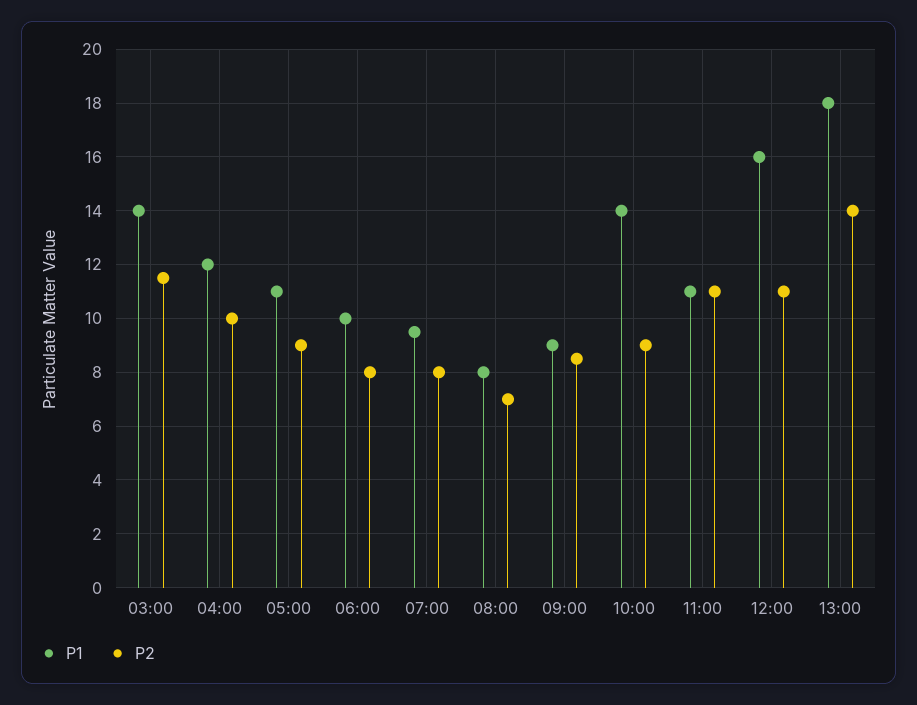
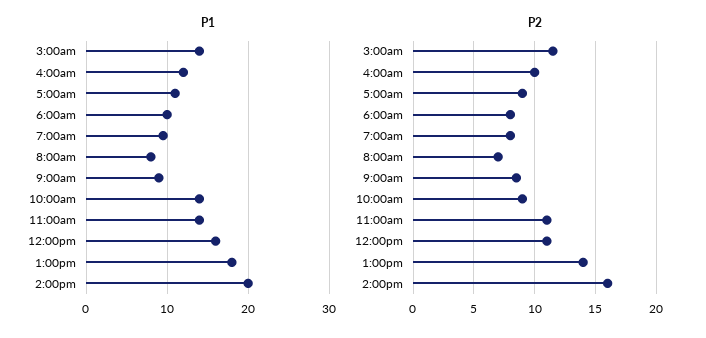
P1, 11:00: 11 -> 14
P1, 2:00pm: none -> 20
P2, 2:00pm: none -> 16

